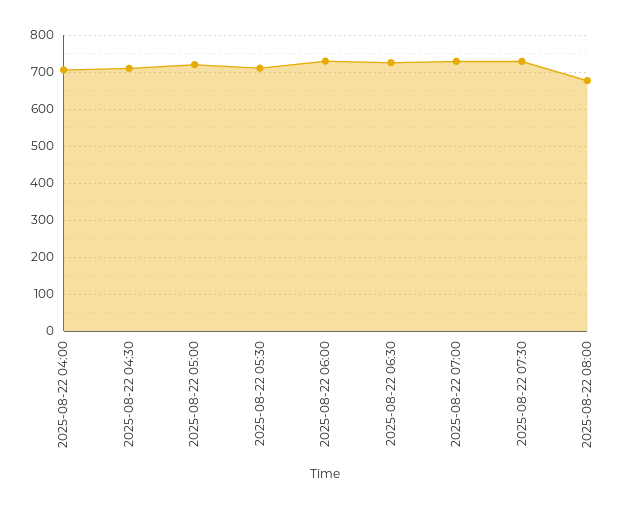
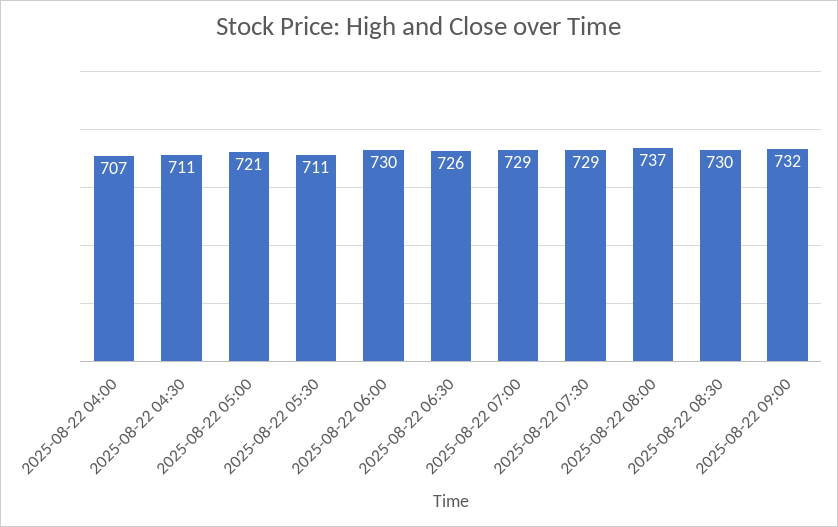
2025-08-22 08:00: 680 -> 737
2025-08-22 08:30: none -> 730
2025-08-22 09:00: none -> 732

